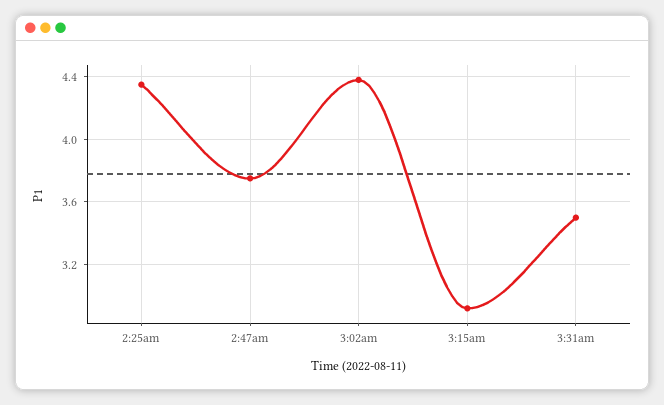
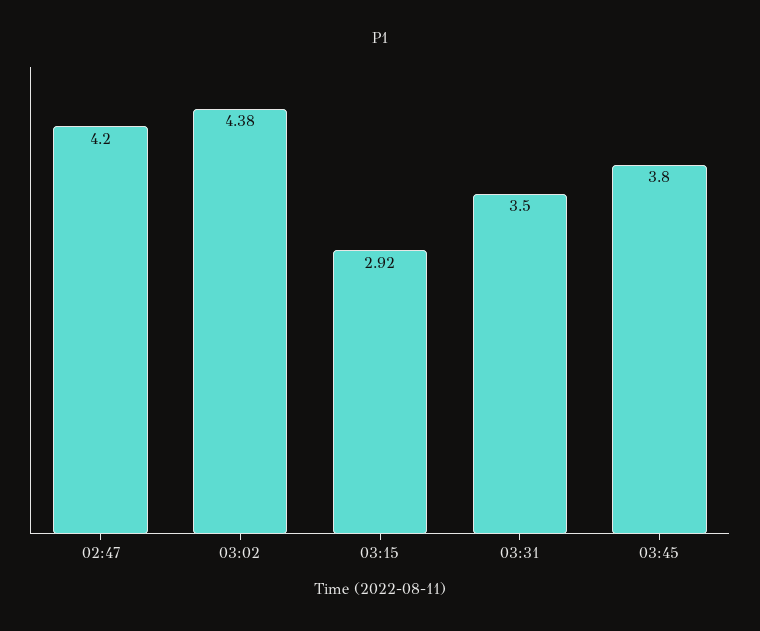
2:25am: 4.35 -> none
2:47am: 3.75 -> 4.2
03:45: none -> 3.8

